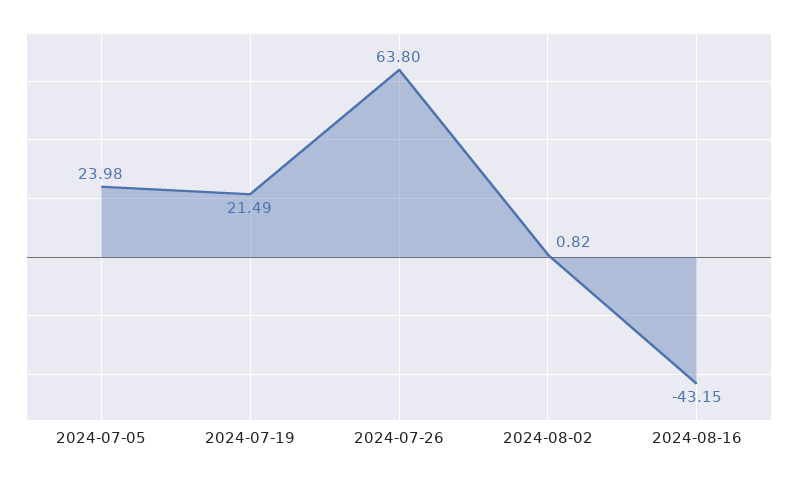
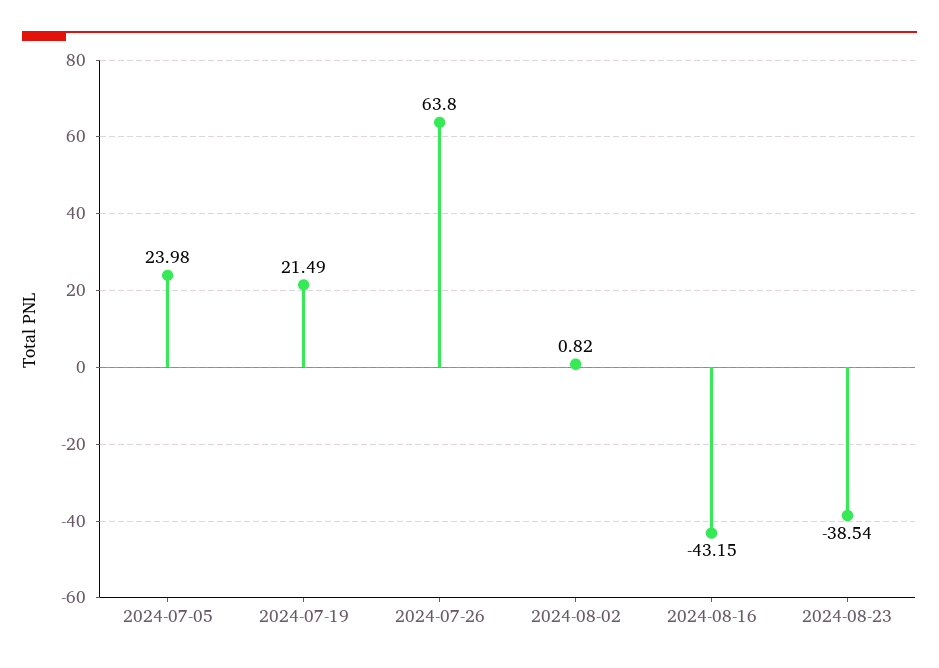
2024-08-23: none -> -38.54

